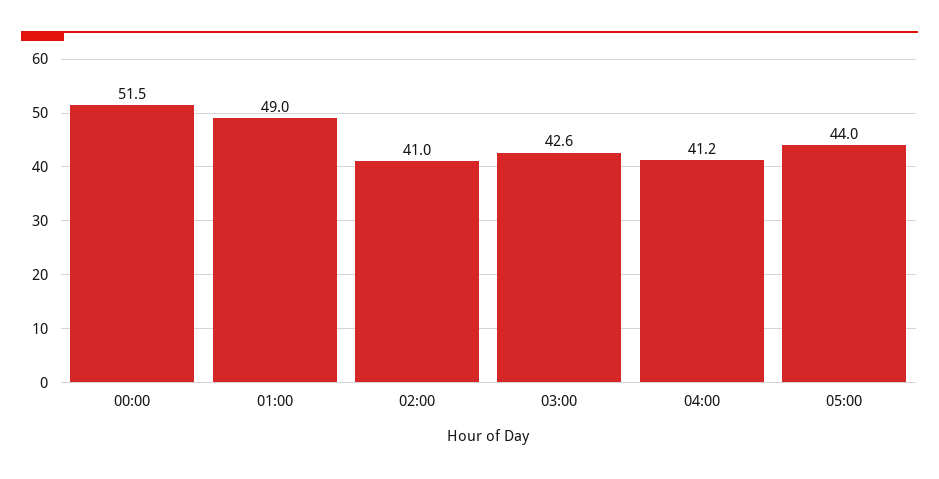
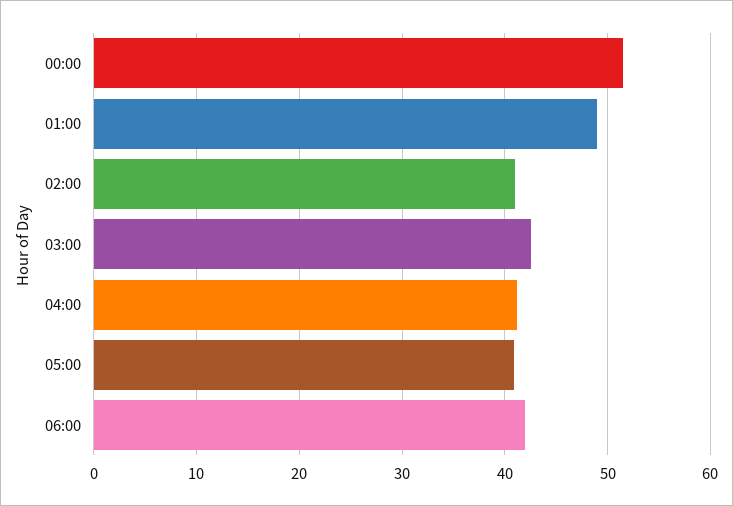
05:00: 44 -> 41
06:00: none -> 42

